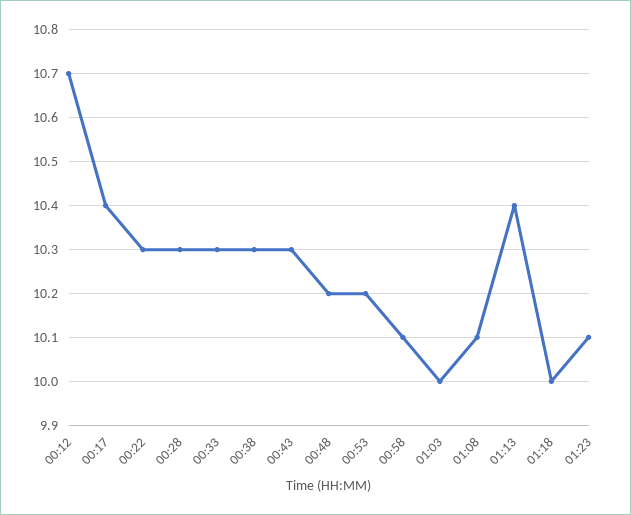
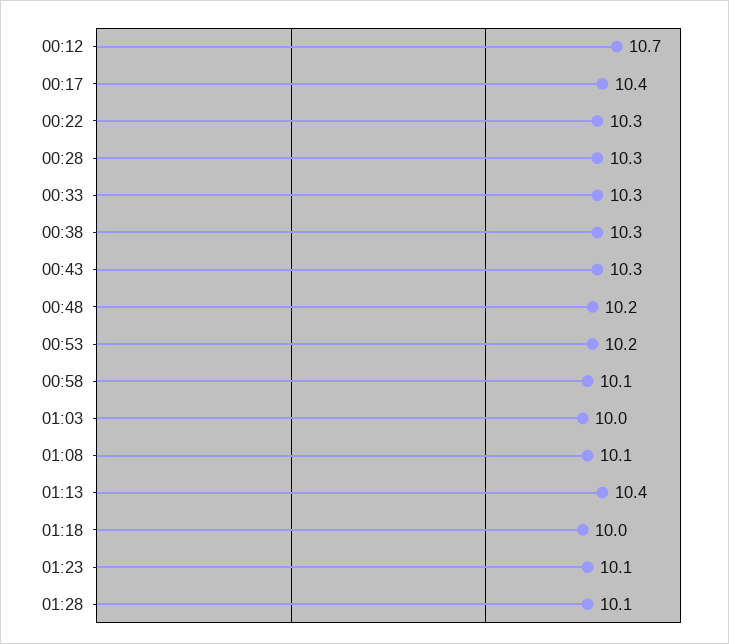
01:28: none -> 10.1

